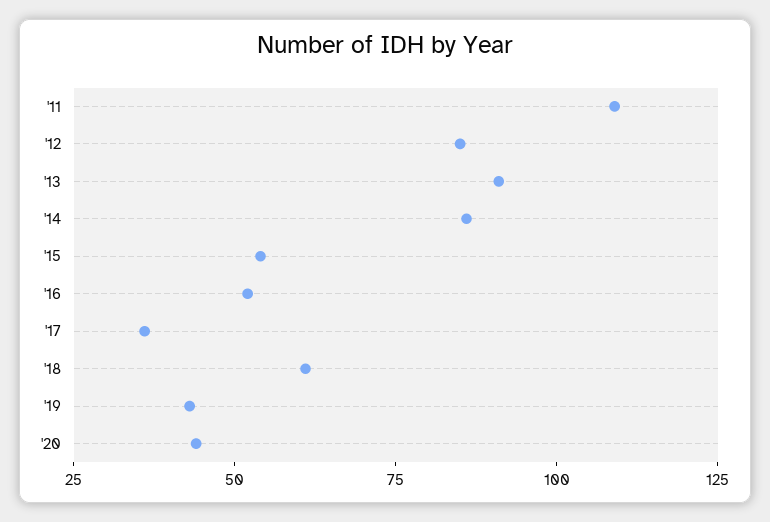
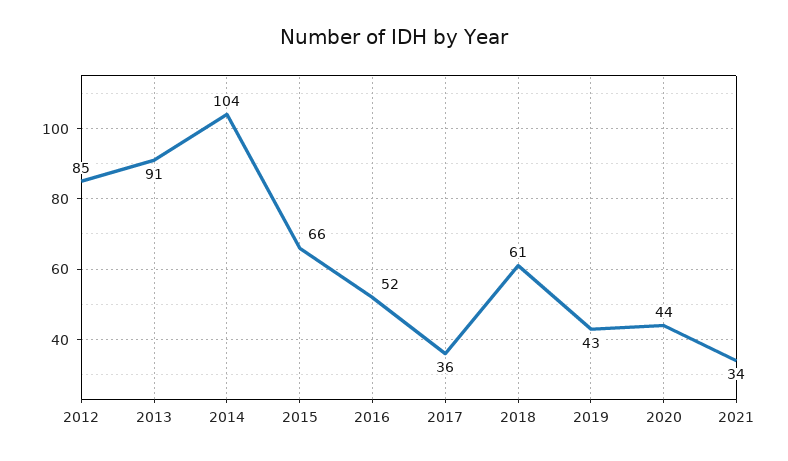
'11: 110 -> none
'14: 85 -> 104
'15: 55 -> 66
2021: none -> 34

